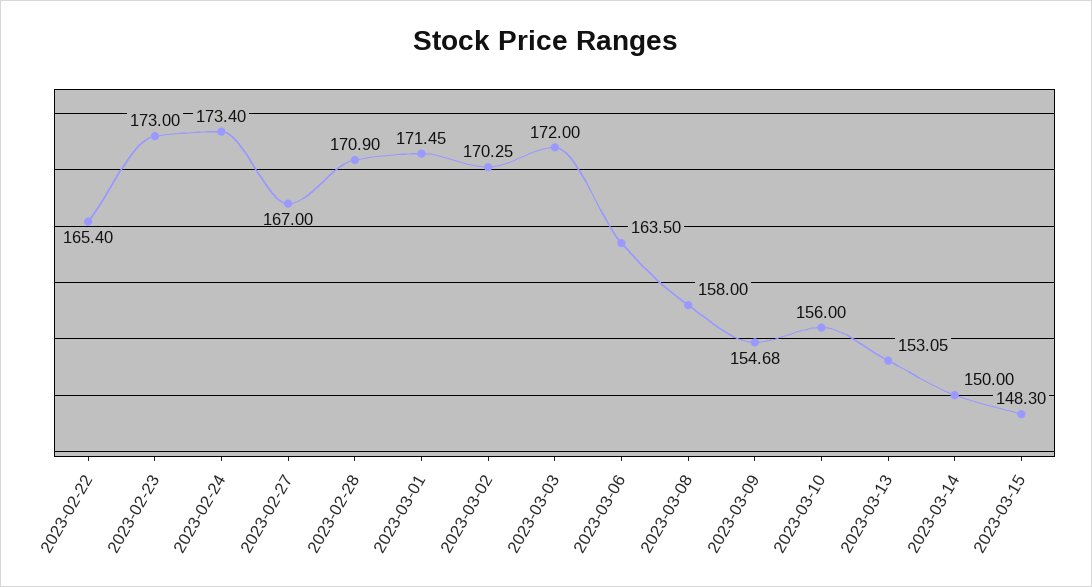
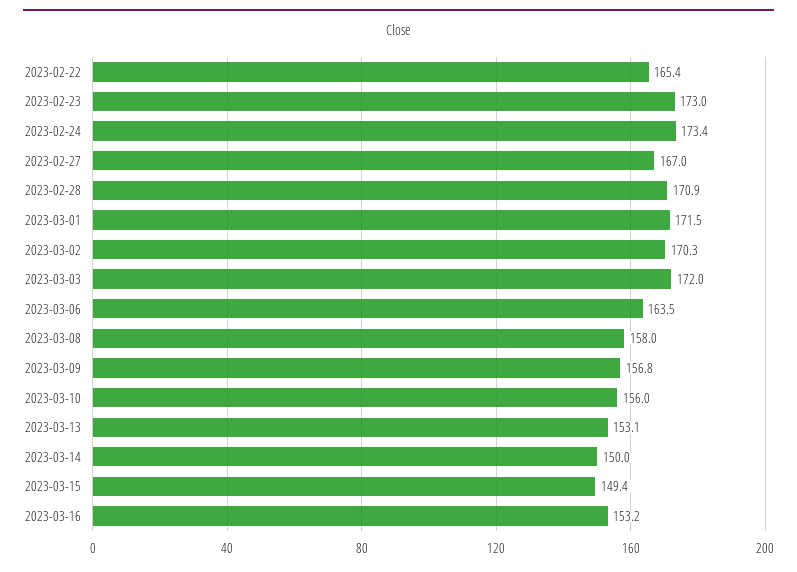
2023-03-09: 154.68 -> 156.8
2023-03-15: 148.3 -> 149.4
2023-03-16: none -> 153.2

